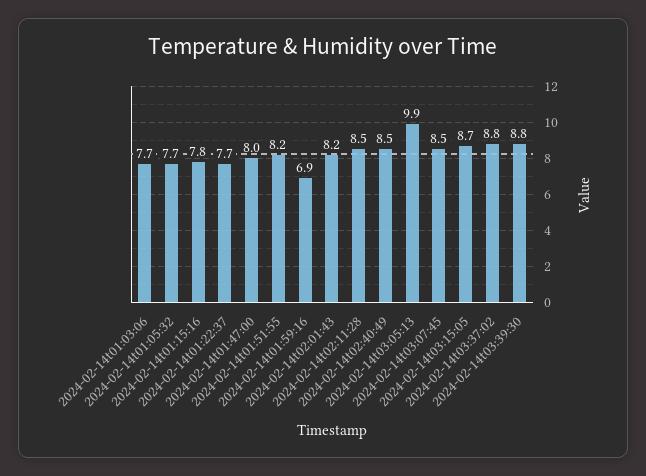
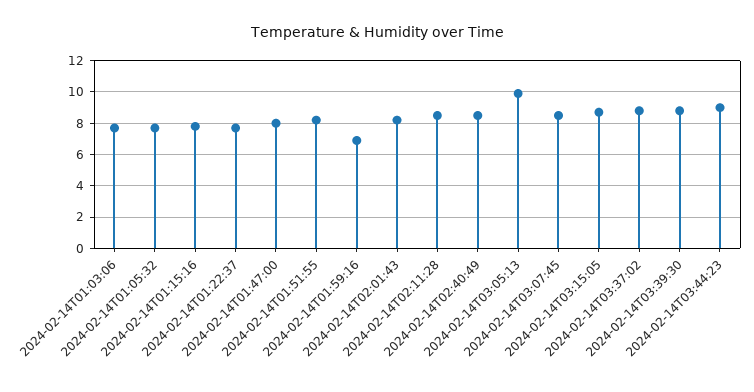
2024-02-14T03:44:23: none -> 9

